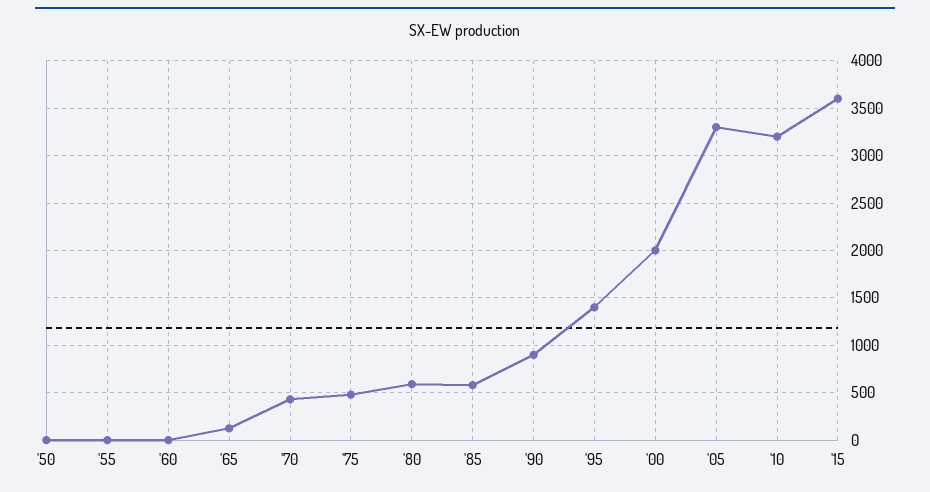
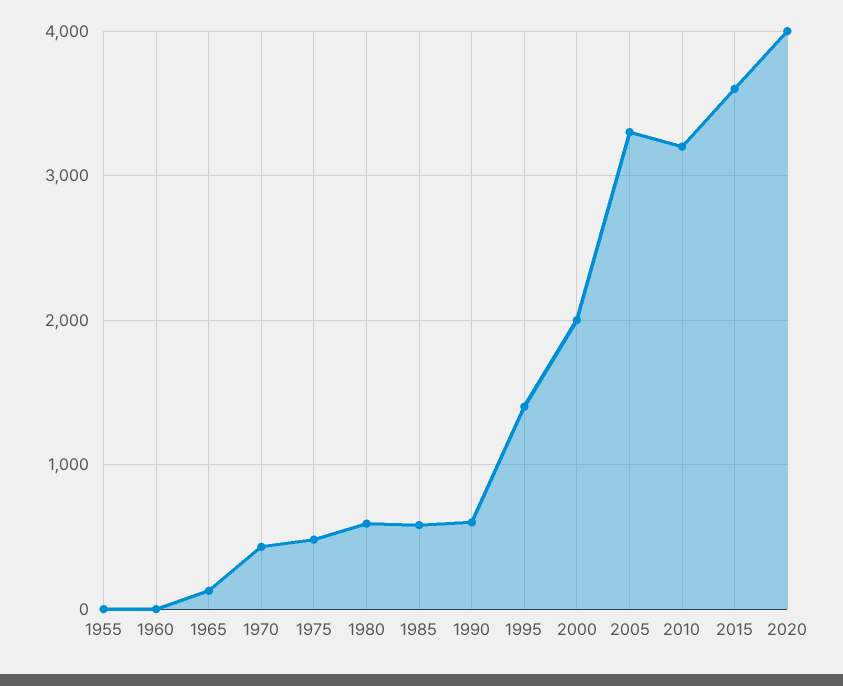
'50: 0 -> none
'90: 900 -> 600
2020: none -> 4000

